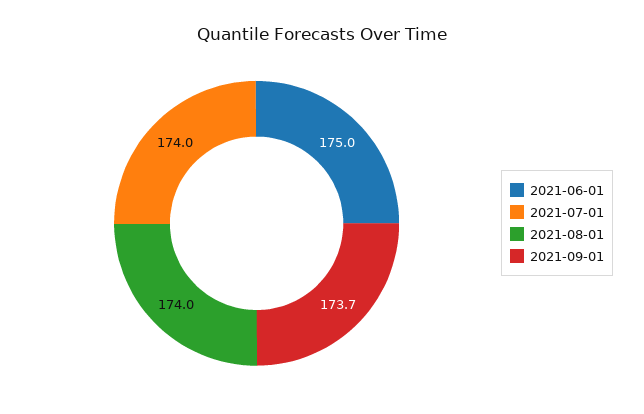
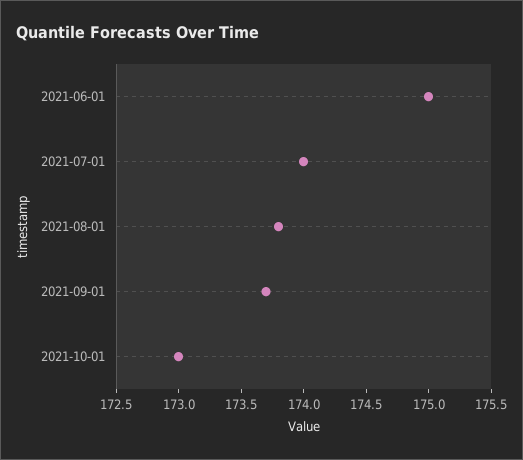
2021-08-01: 174 -> 173.8
2021-10-01: none -> 173

